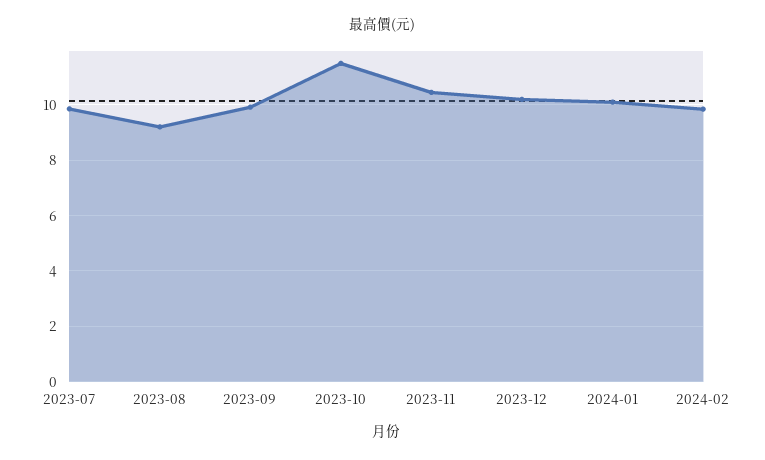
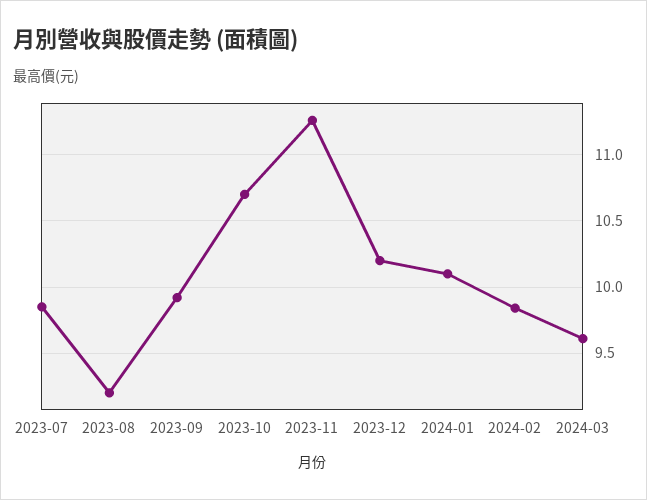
2023-10: 11.5 -> 10.7
2023-11: 10.5 -> 11.25
2024-03: none -> 9.6

